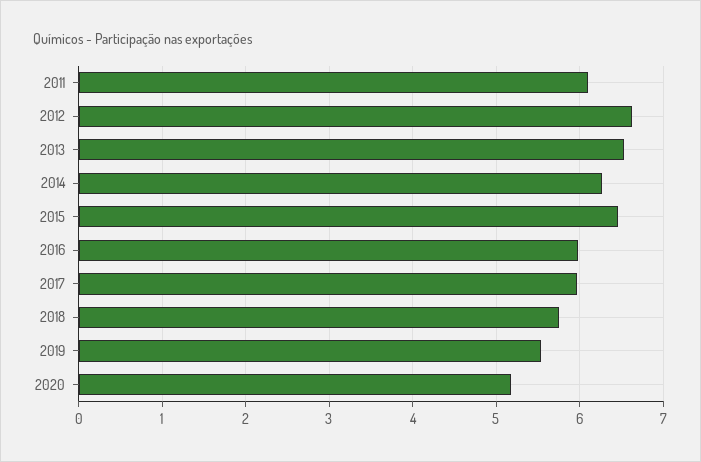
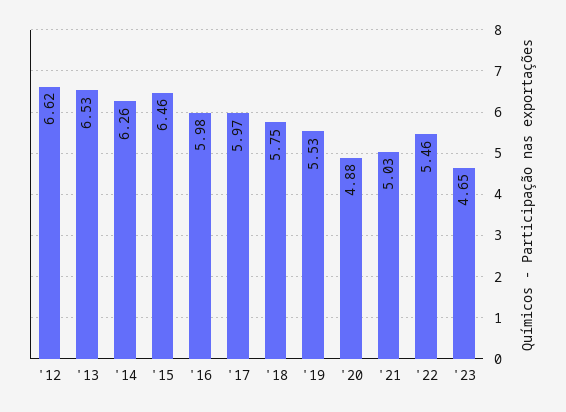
2011: 6.1 -> none
2020: 5.2 -> 4.88
'21: none -> 5.03
'22: none -> 5.46
'23: none -> 4.65

